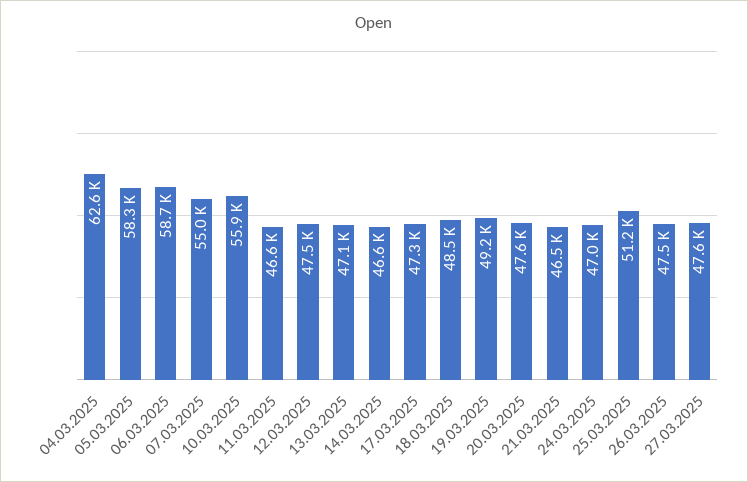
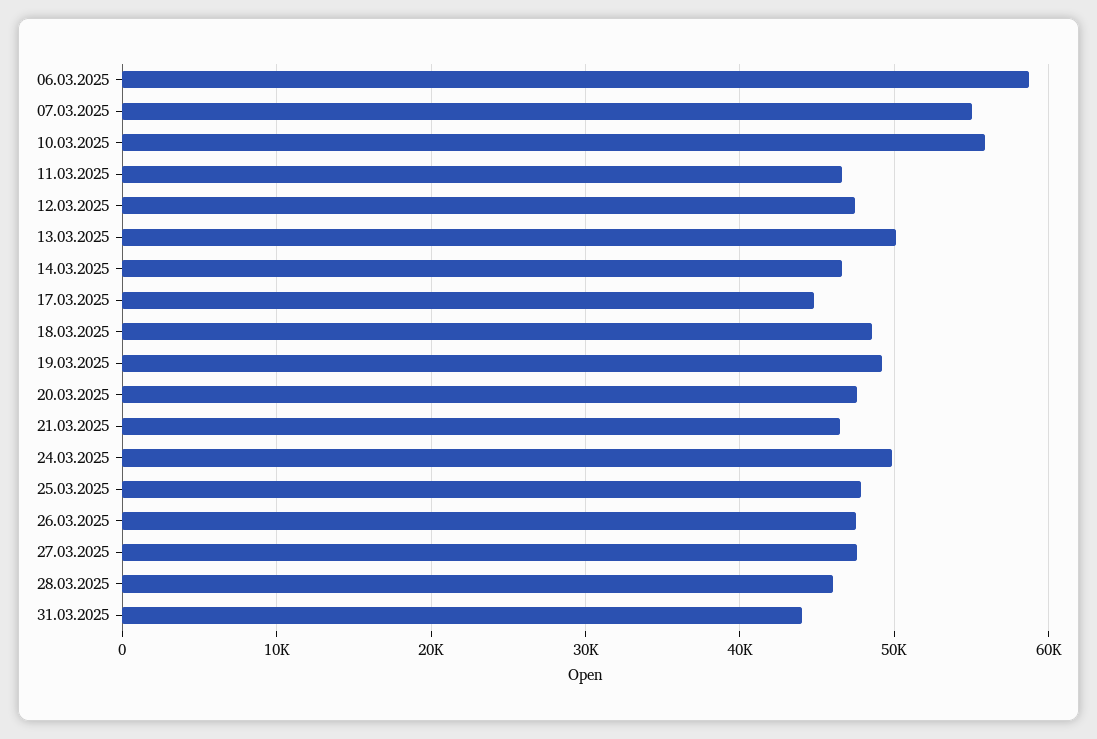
04.03.2025: 62600 -> none
05.03.2025: 58300 -> none
13.03.2025: 47100 -> 50000
17.03.2025: 47300 -> 45000
24.03.2025: 47000 -> 50000
25.03.2025: 51200 -> 48000
28.03.2025: none -> 46000
31.03.2025: none -> 44000

